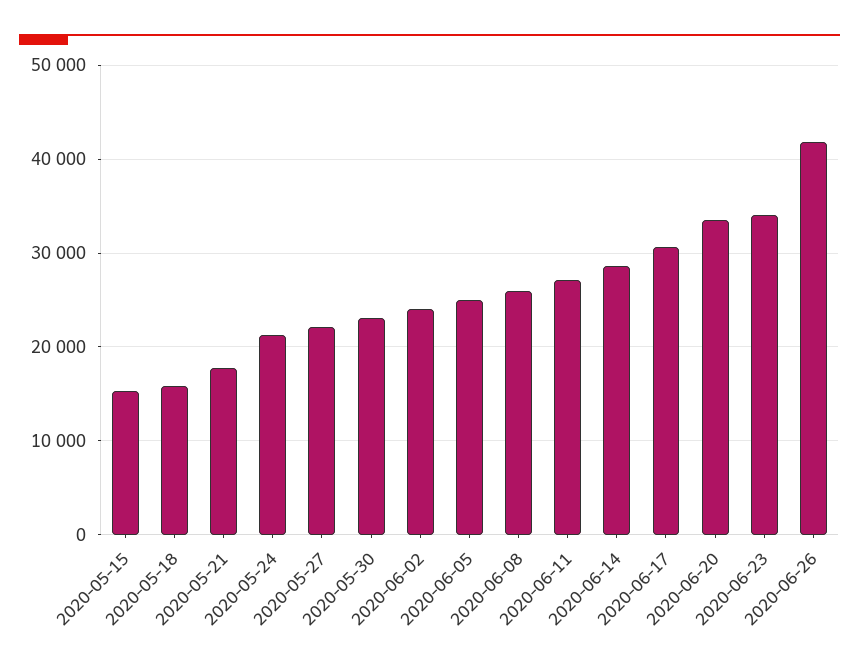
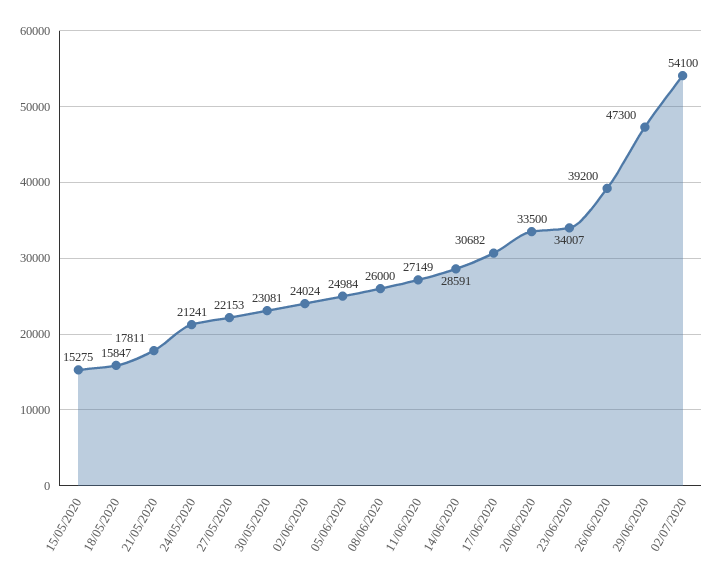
2020-06-26: 42000 -> 39200
29/06/2020: none -> 47300
02/07/2020: none -> 54100

